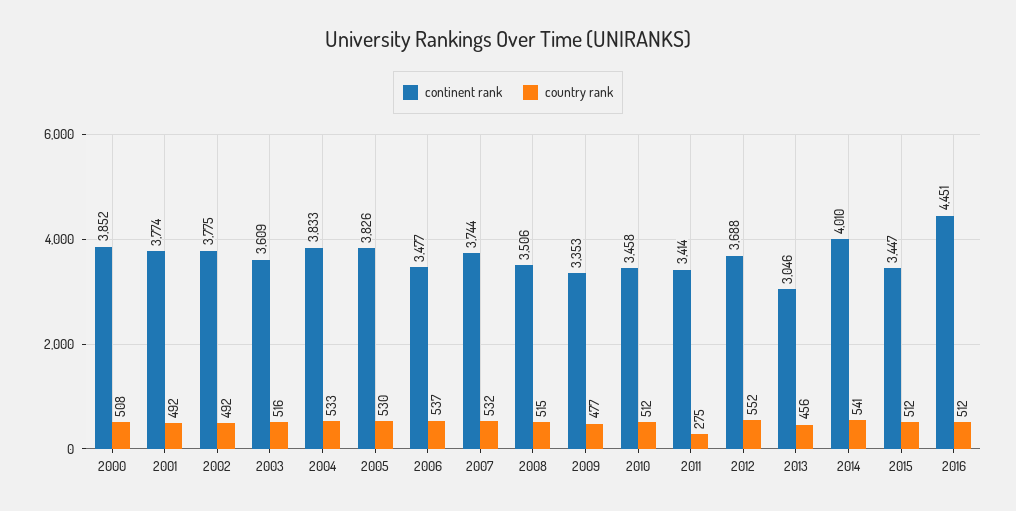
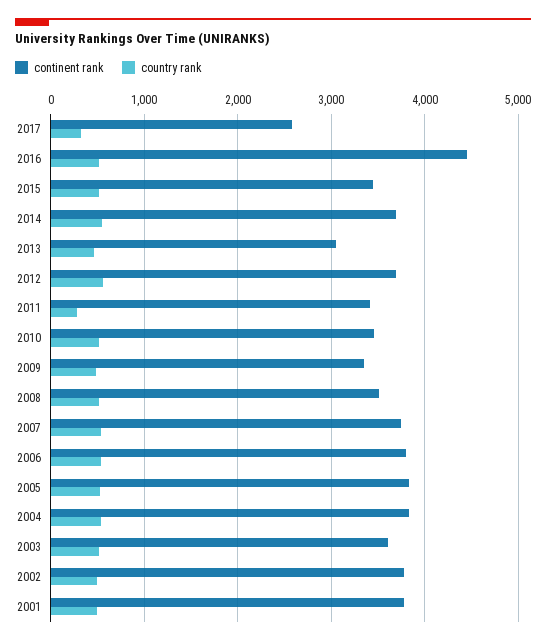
continent rank, 2000: 3852 -> none
country rank, 2000: 508 -> none
continent rank, 2006: 3477 -> 3800
continent rank, 2014: 4010 -> 3700
continent rank, 2017: none -> 2600
country rank, 2017: none -> 300

